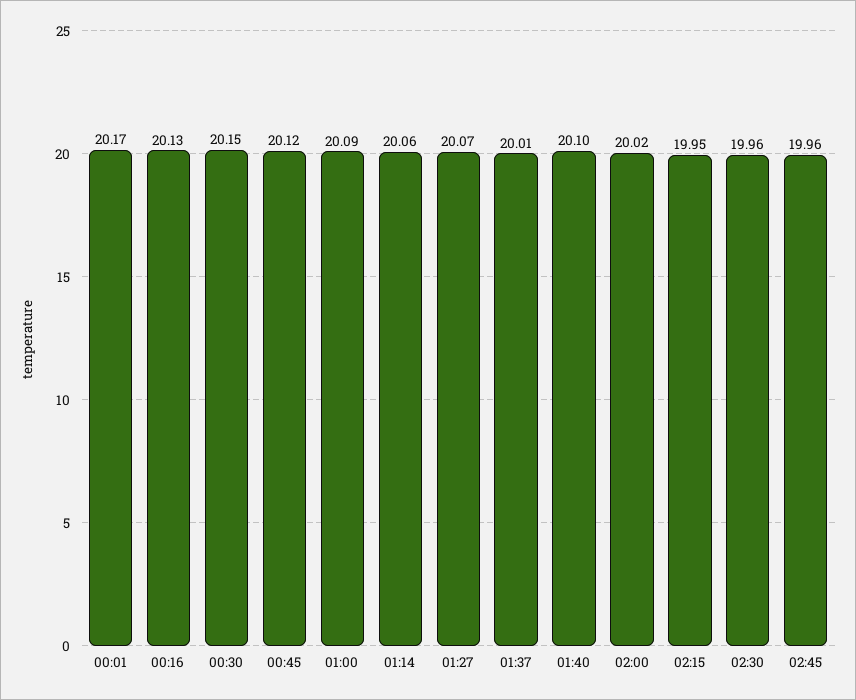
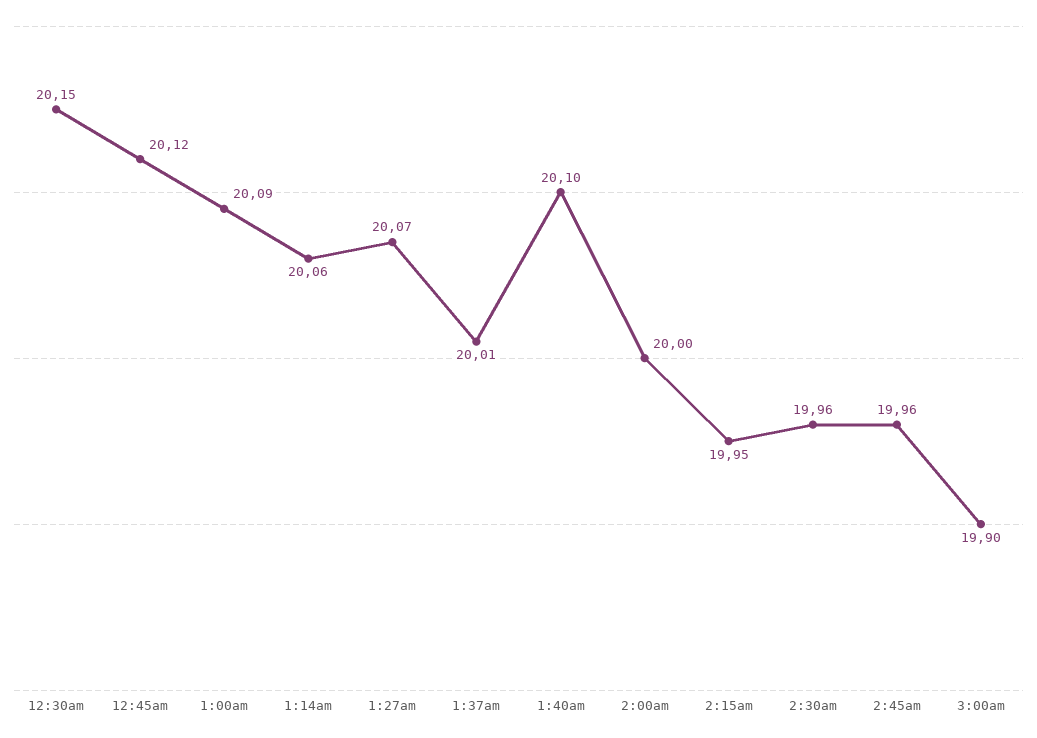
00:01: 20.17 -> none
00:16: 20.13 -> none
02:00: 20.02 -> 20
3:00am: none -> 19.9

